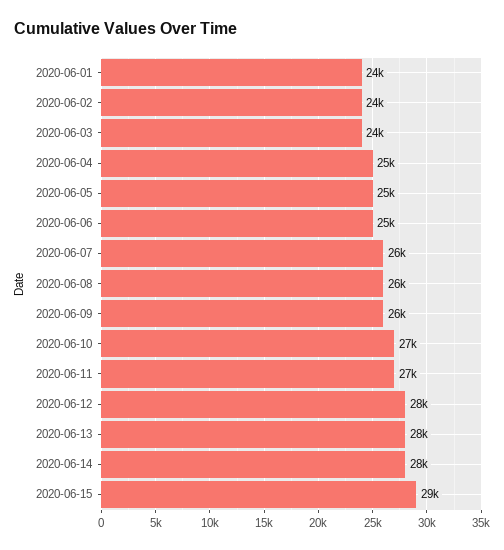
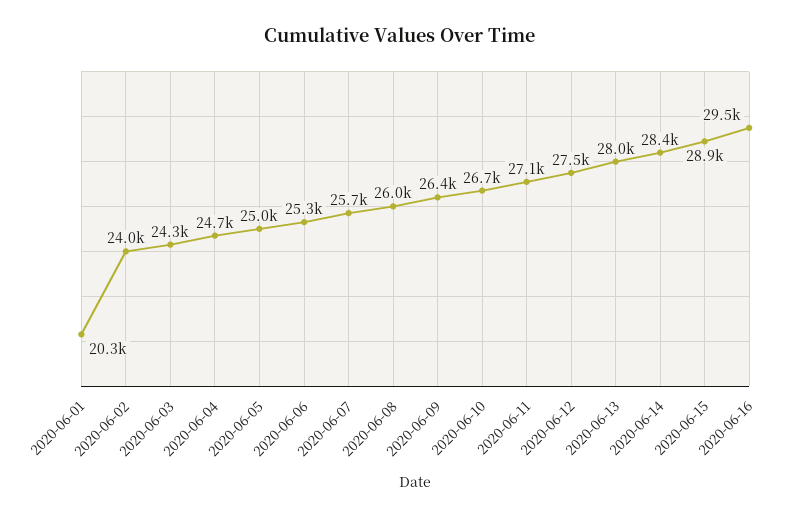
2020-06-01: 24000 -> 20300
2020-06-16: none -> 29500

